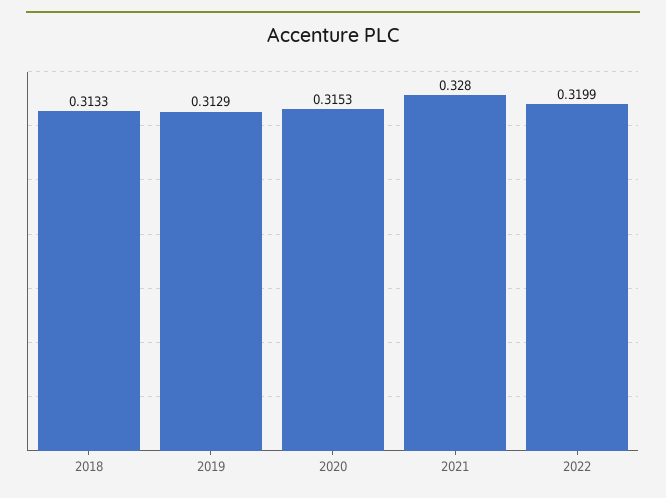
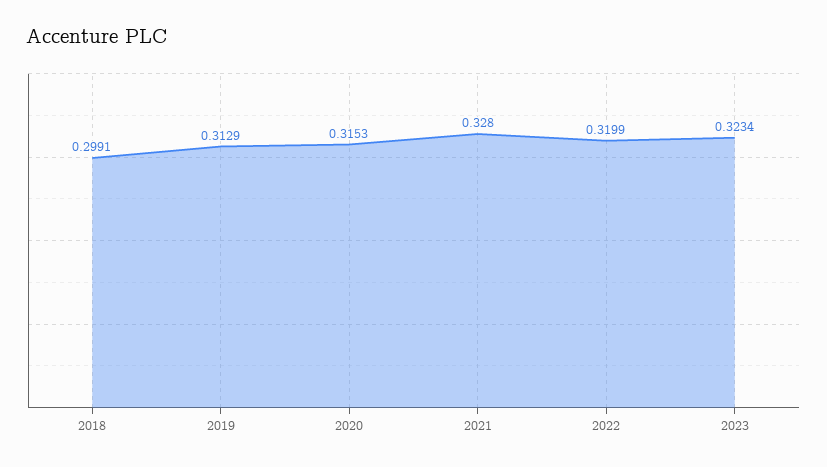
2018: 0.3133 -> 0.2991
2023: none -> 0.3234

